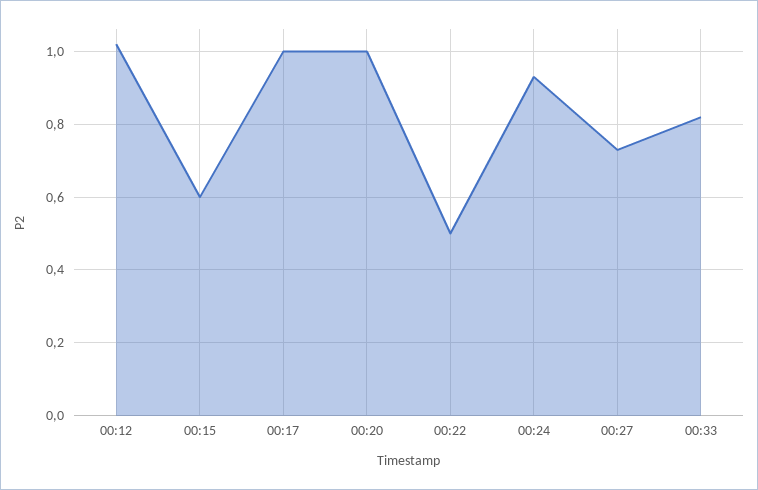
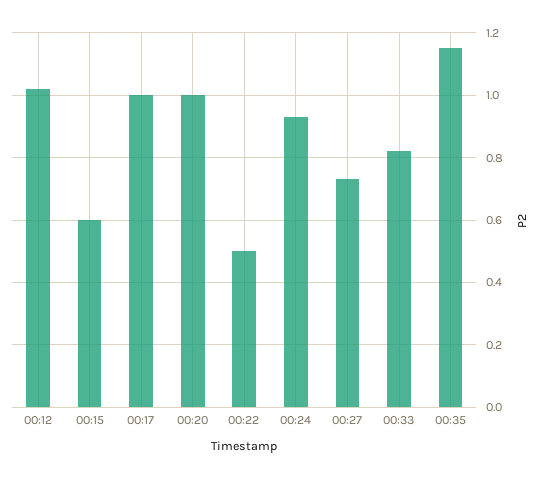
00:35: none -> 1.15

